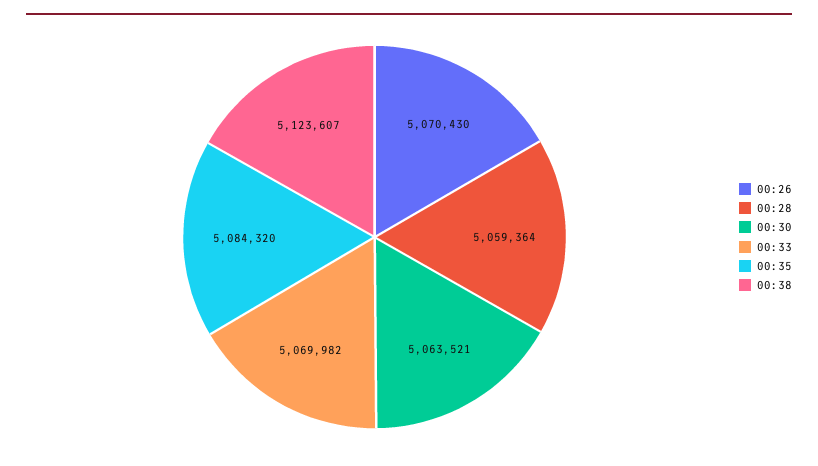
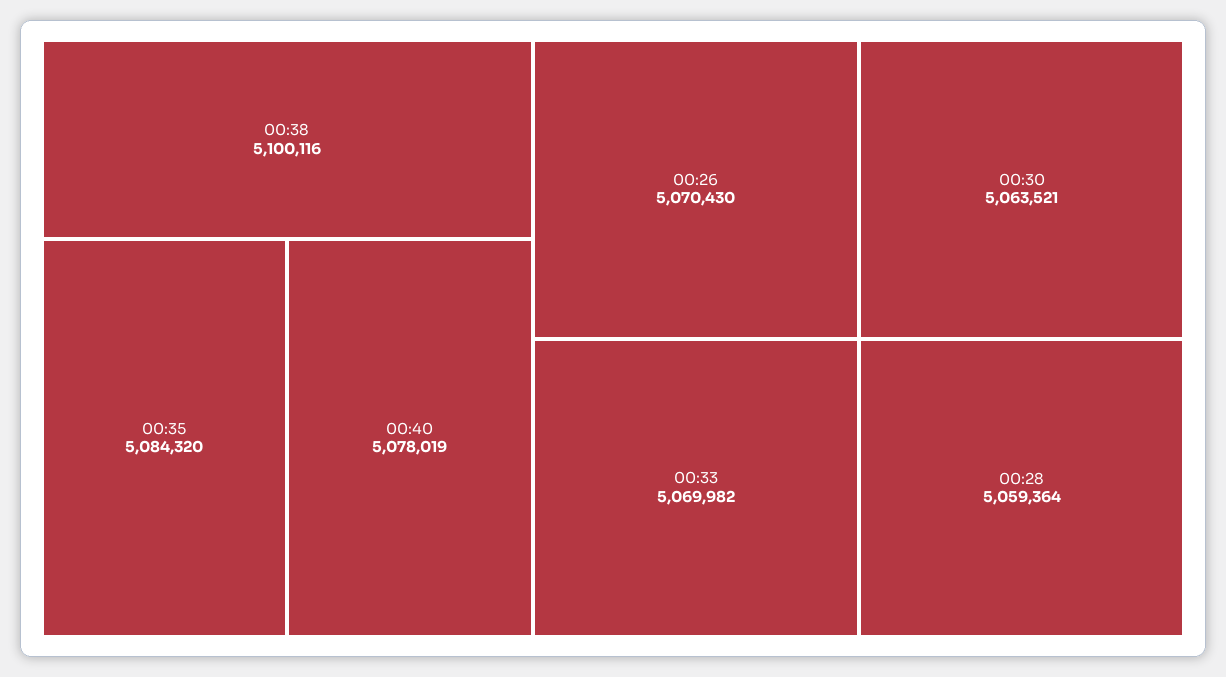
00:38: 5123607 -> 5100116
00:40: none -> 5078019

